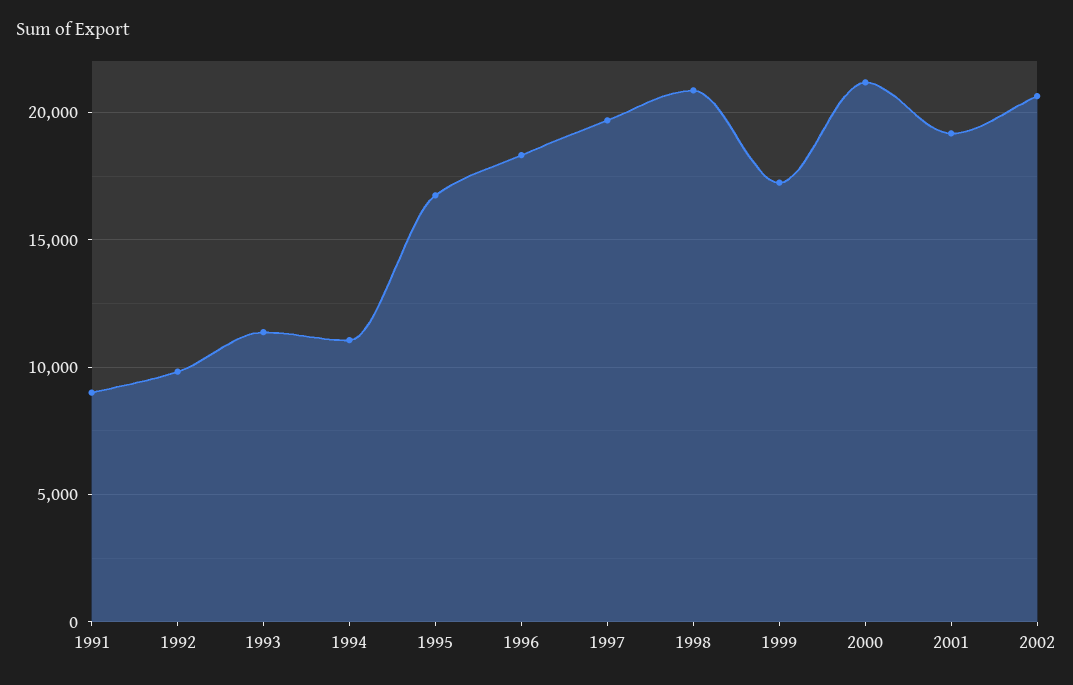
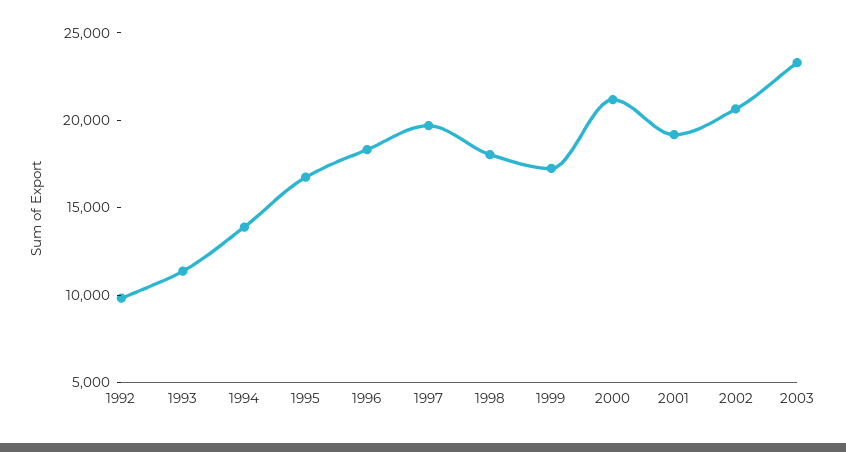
1991: 9000 -> none
1994: 11000 -> 14000
1998: 21000 -> 18000
2003: none -> 23000

